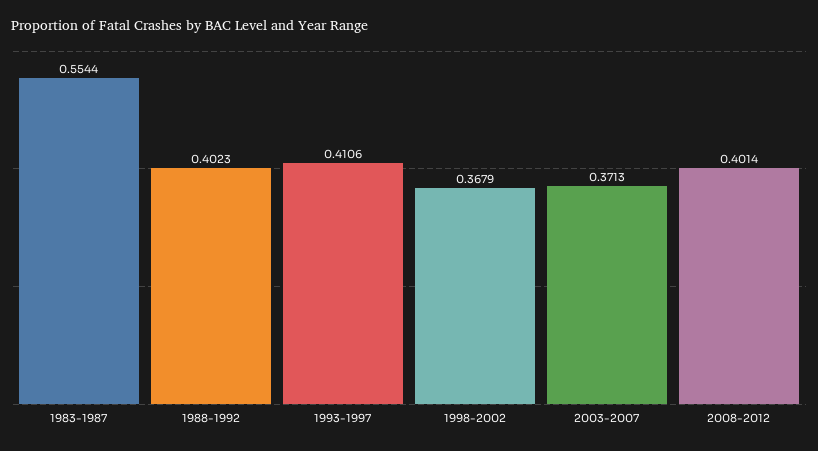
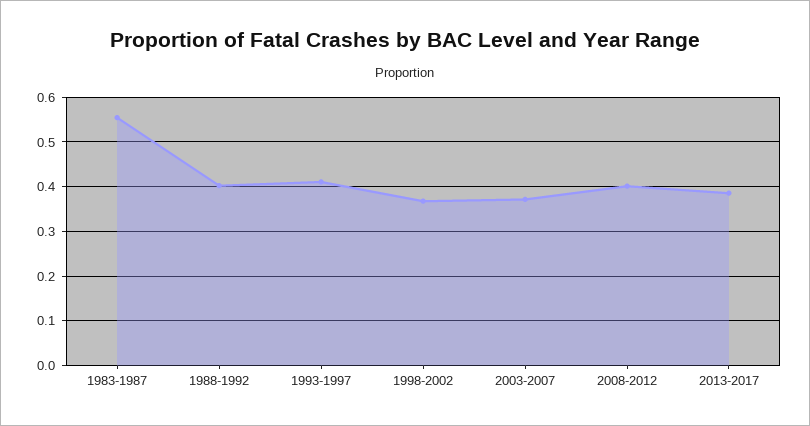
2013-2017: none -> 0.38

